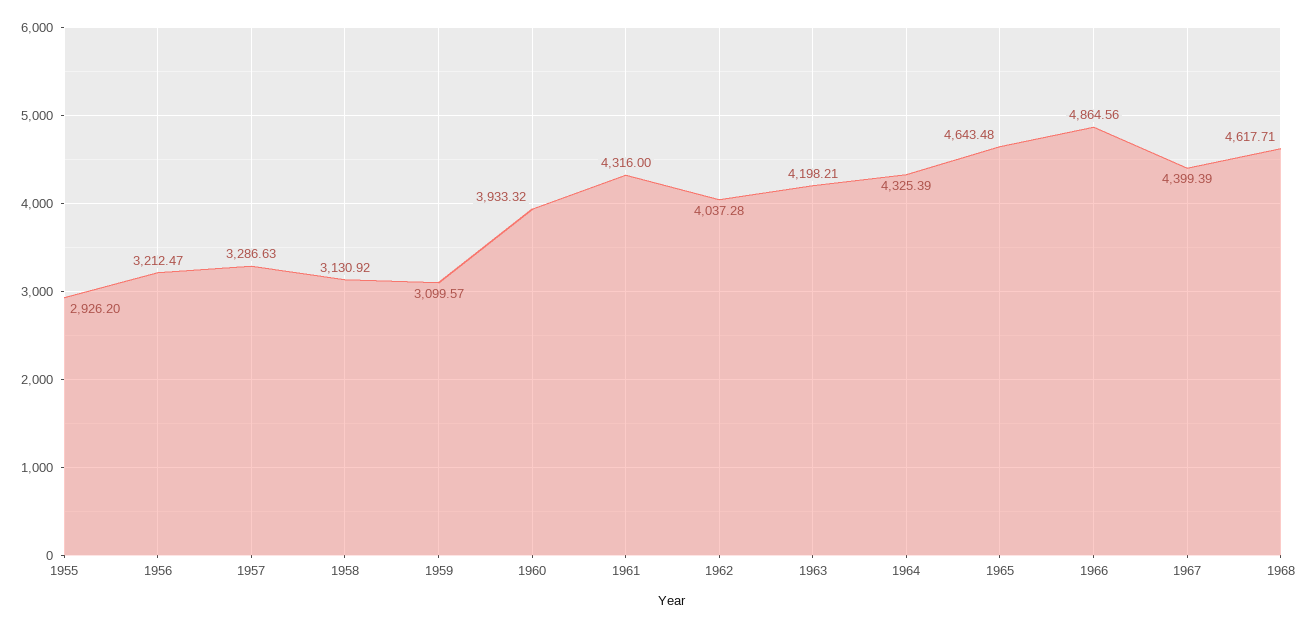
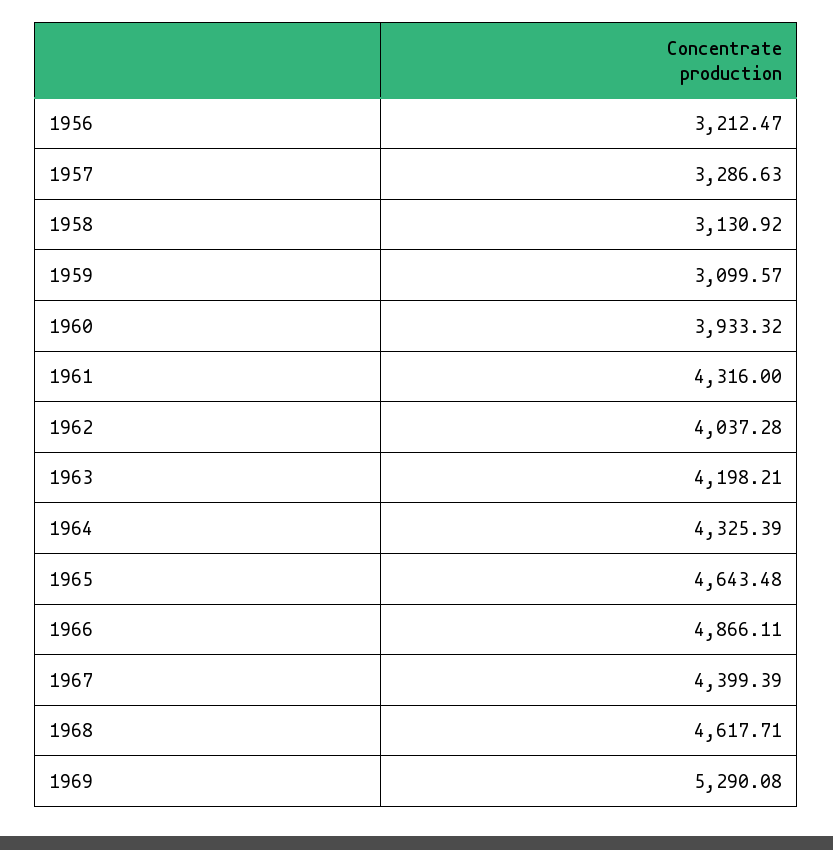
1955: 2926.2 -> none
1966: 4864.56 -> 4866.11
1969: none -> 5290.08

